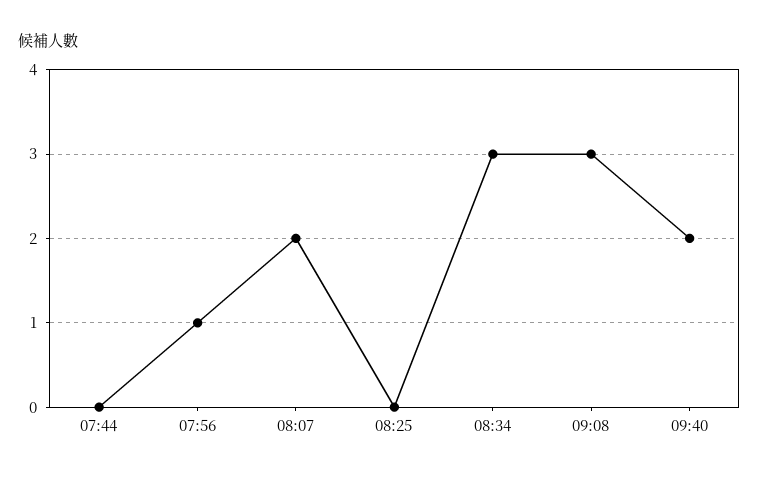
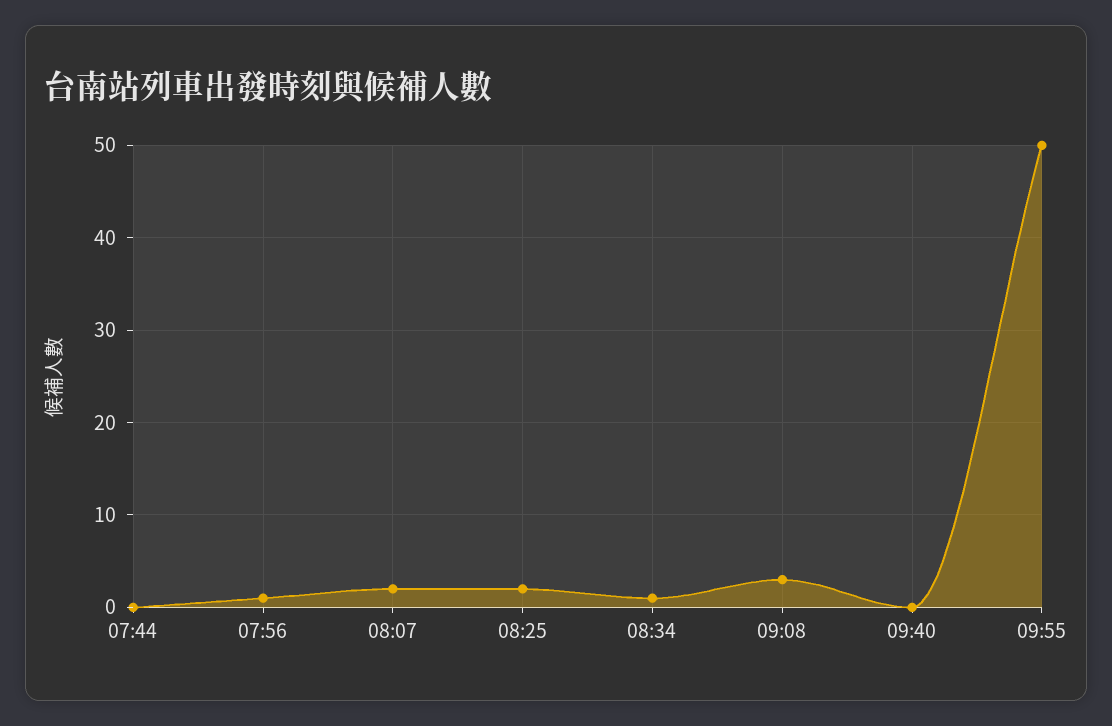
08:25: 0 -> 2
08:34: 3 -> 1
09:40: 2 -> 0
09:55: none -> 50

